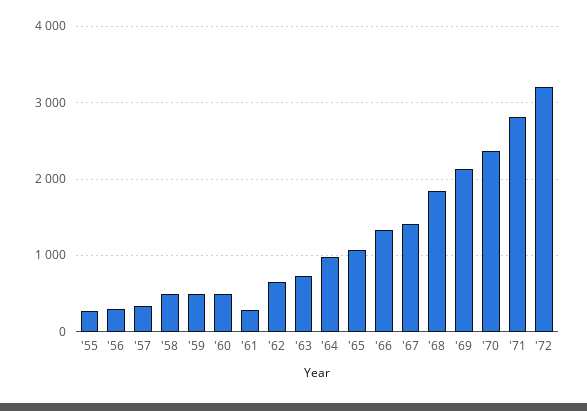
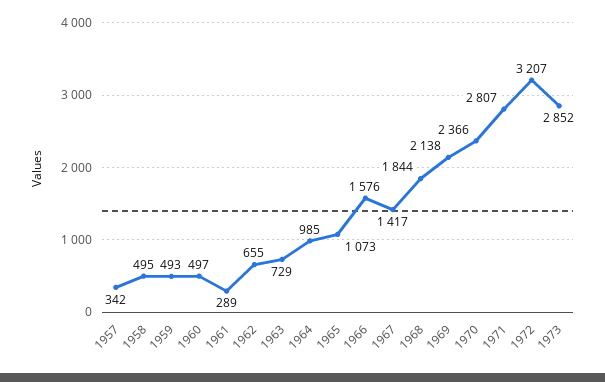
'55: 300 -> none
'56: 300 -> none
'66: 1300 -> 1576
1973: none -> 2852

